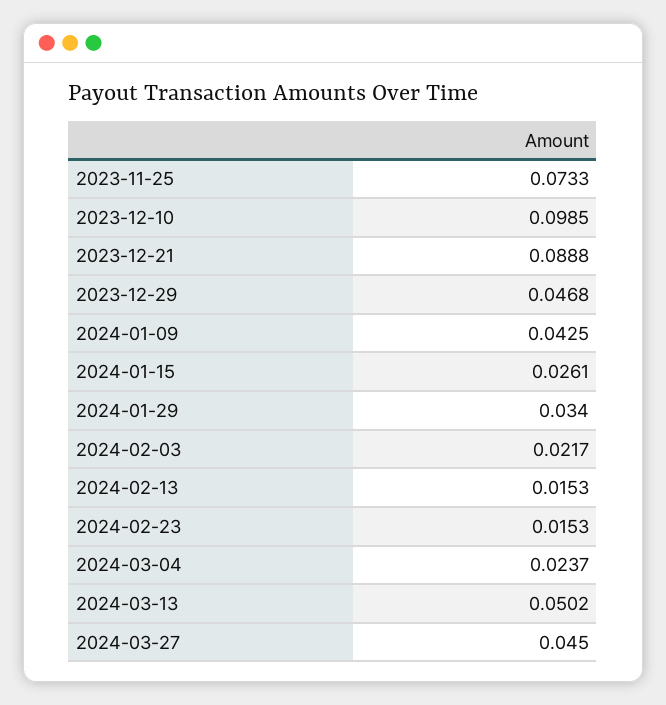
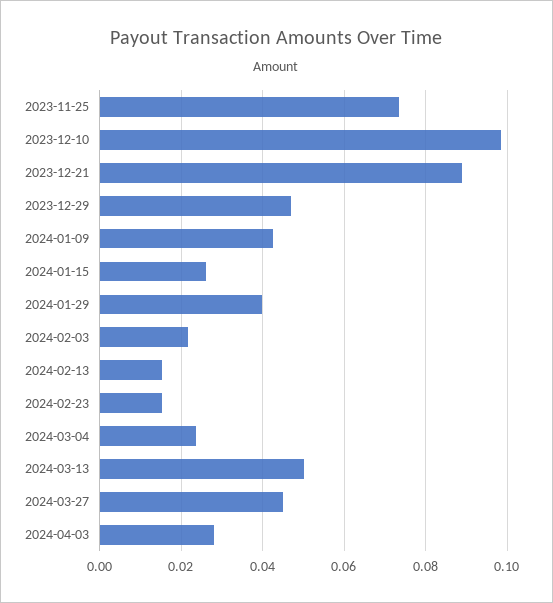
2024-01-29: 0.034 -> 0.04
2024-04-03: none -> 0.028

